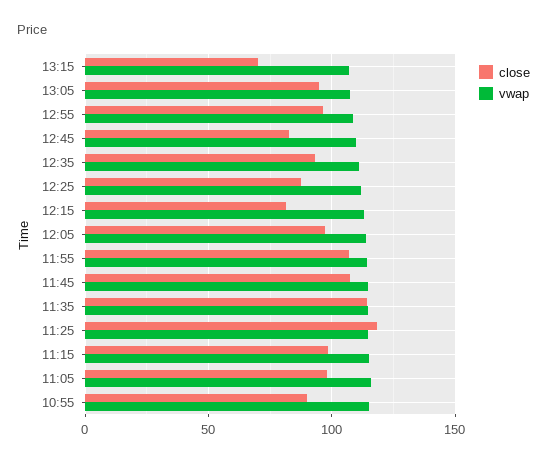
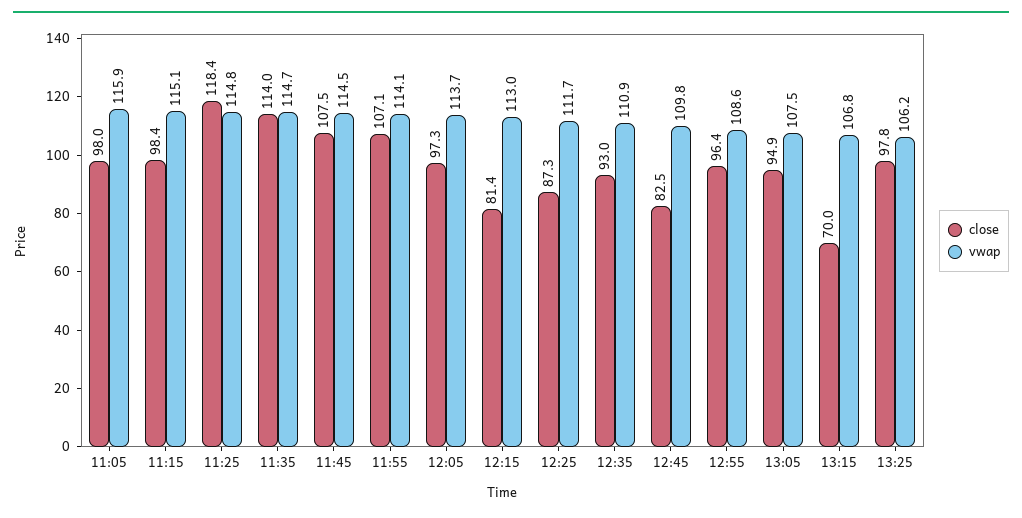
close, 10:55: 90 -> none
vwap, 10:55: 115 -> none
close, 13:25: none -> 97.8
vwap, 13:25: none -> 106.2

